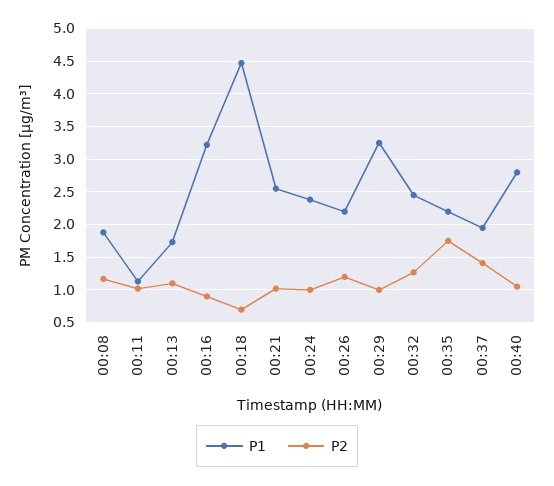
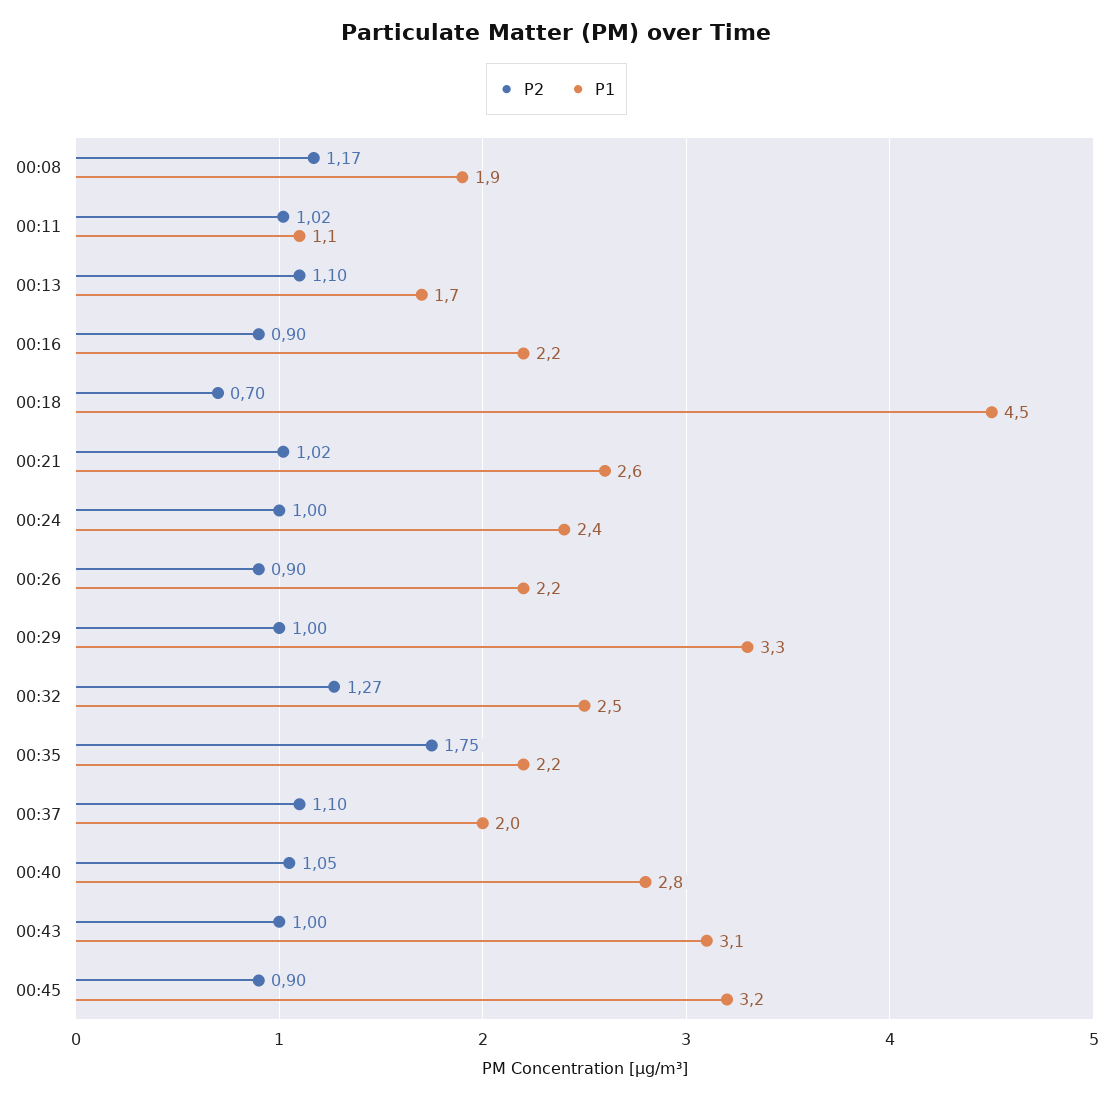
P1, 00:16: 3.2 -> 2.2
P2, 00:26: 1.2 -> 0.9
P2, 00:37: 1.4 -> 1.1
P2, 00:43: none -> 1
P1, 00:43: none -> 3.1
P2, 00:45: none -> 0.9
P1, 00:45: none -> 3.2

